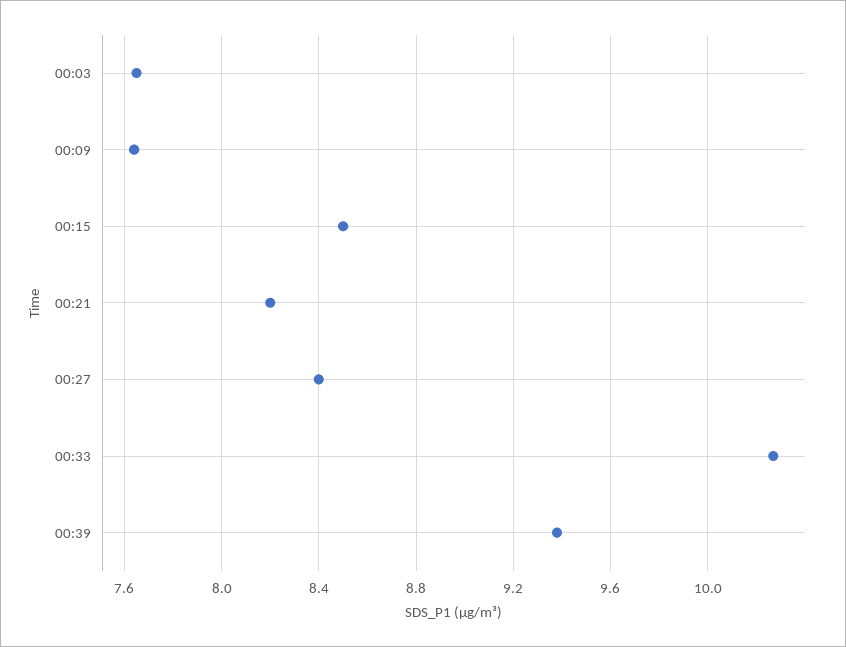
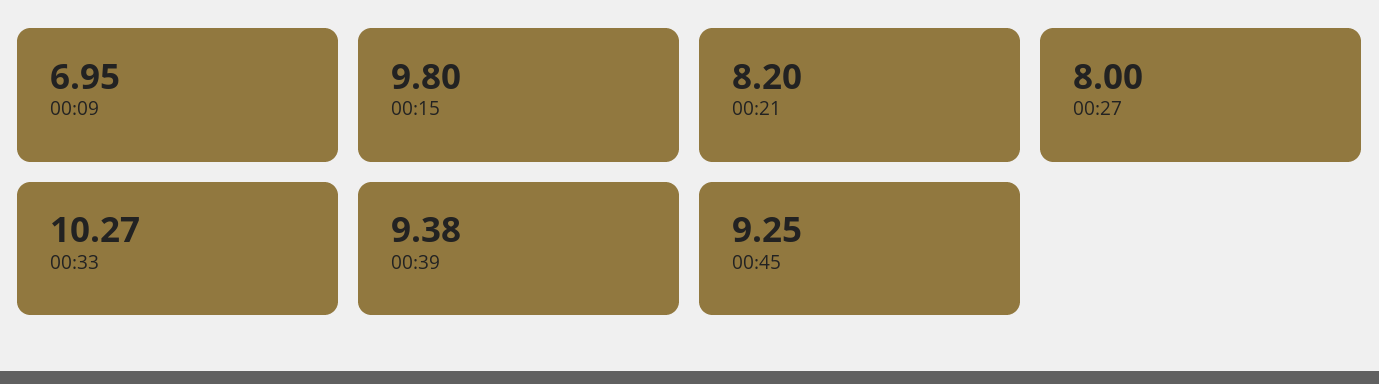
00:03: 7.65 -> none
00:09: 7.65 -> 6.95
00:15: 8.5 -> 9.8
00:27: 8.4 -> 8
00:45: none -> 9.25

